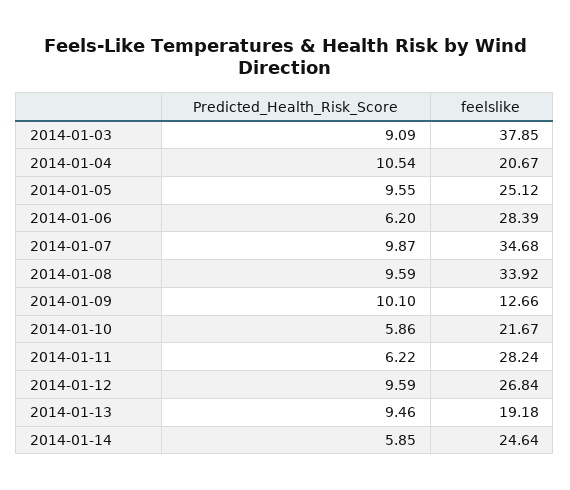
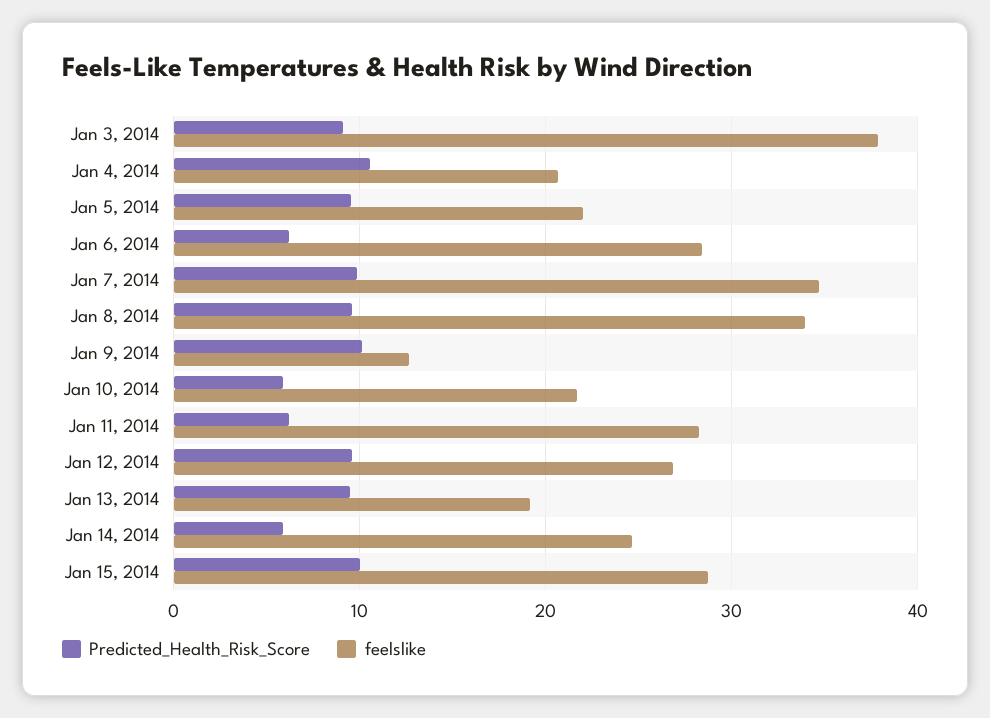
feelslike, 2014-01-05: 25.12 -> 22
Predicted_Health_Risk_Score, Jan 15, 2014: none -> 10
feelslike, Jan 15, 2014: none -> 29

